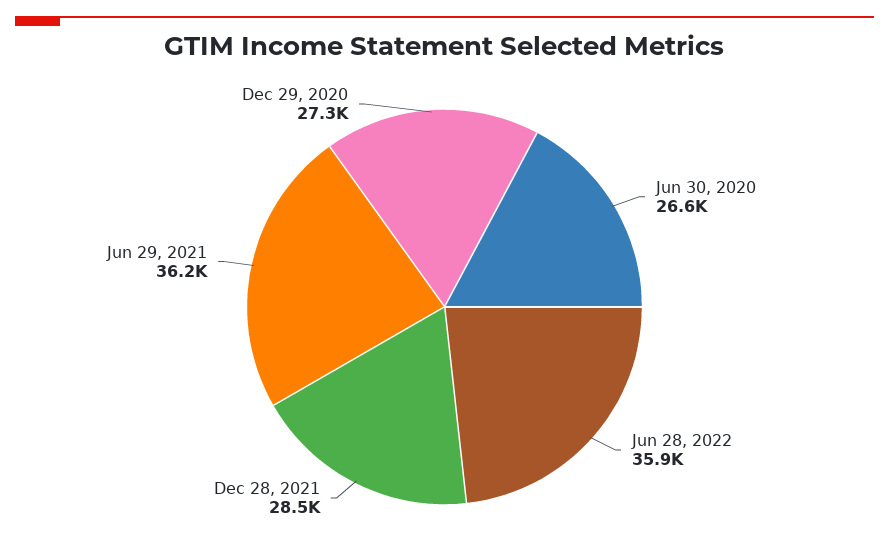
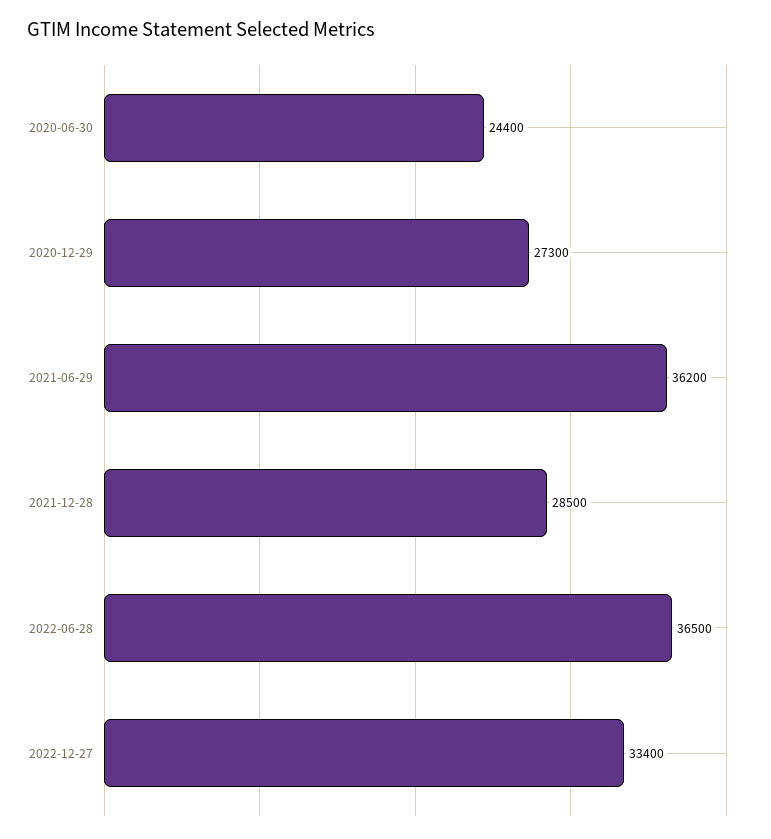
Jun 30, 2020: 26600 -> 24400
Jun 28, 2022: 35900 -> 36500
2022-12-27: none -> 33400

